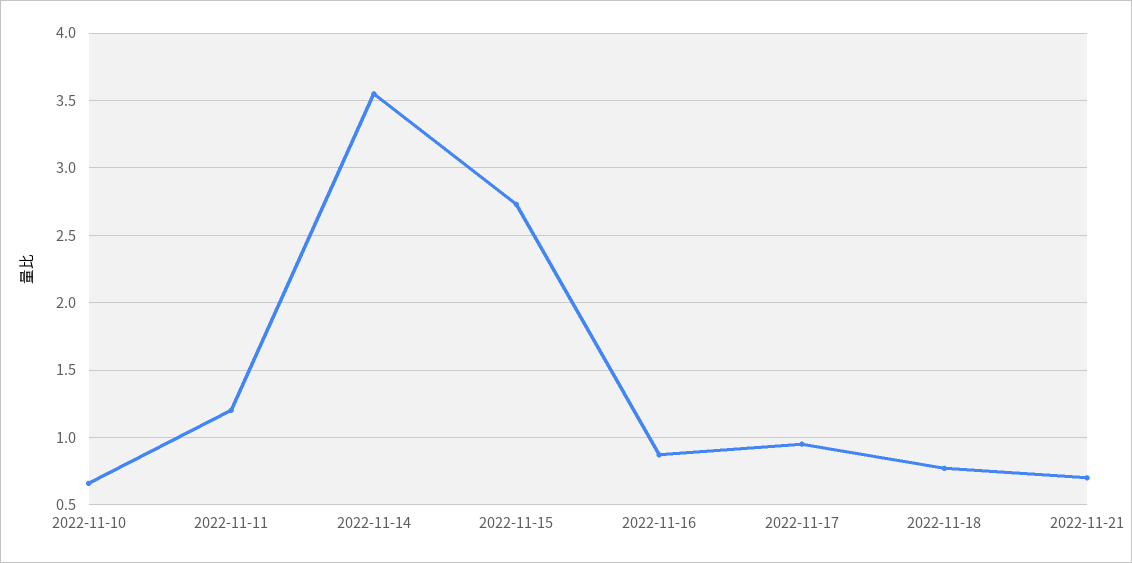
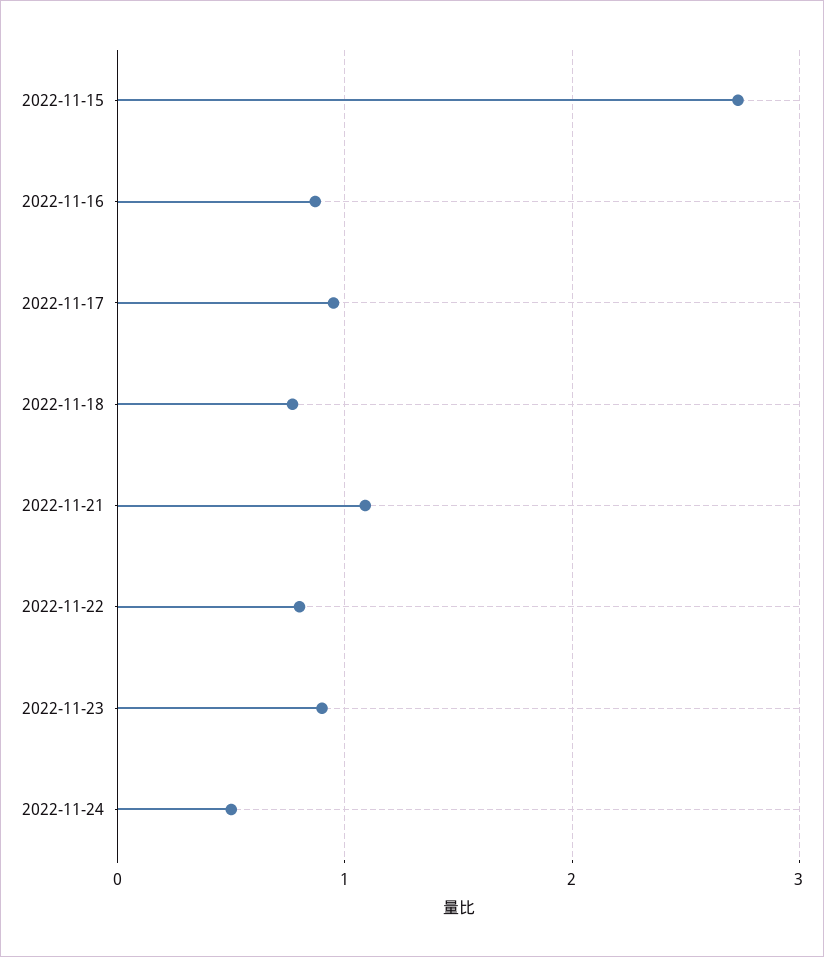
2022-11-10: 0.65 -> none
2022-11-11: 1.2 -> none
2022-11-14: 3.55 -> none
2022-11-21: 0.7 -> 1.1
2022-11-22: none -> 0.8
2022-11-23: none -> 0.9
2022-11-24: none -> 0.5

